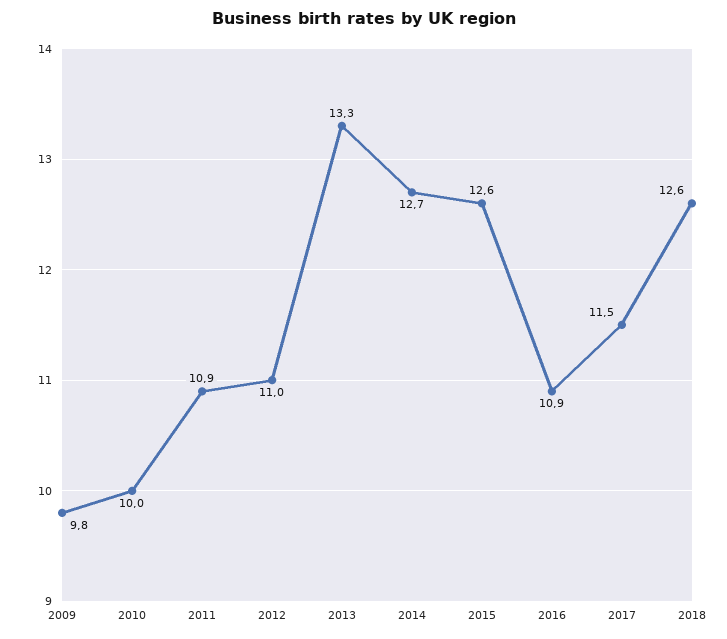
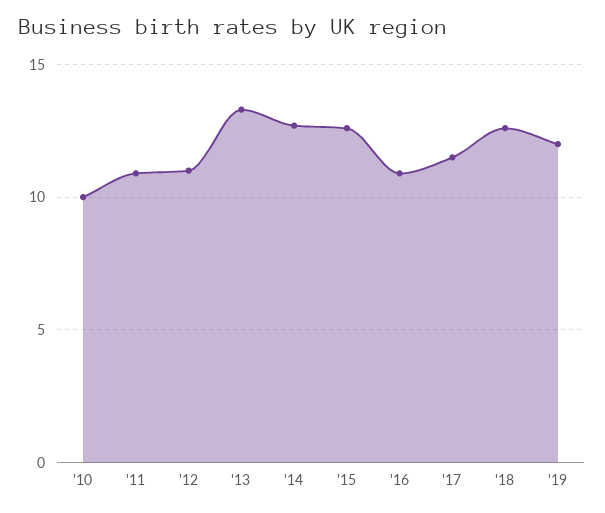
2009: 9.8 -> none
'19: none -> 12

